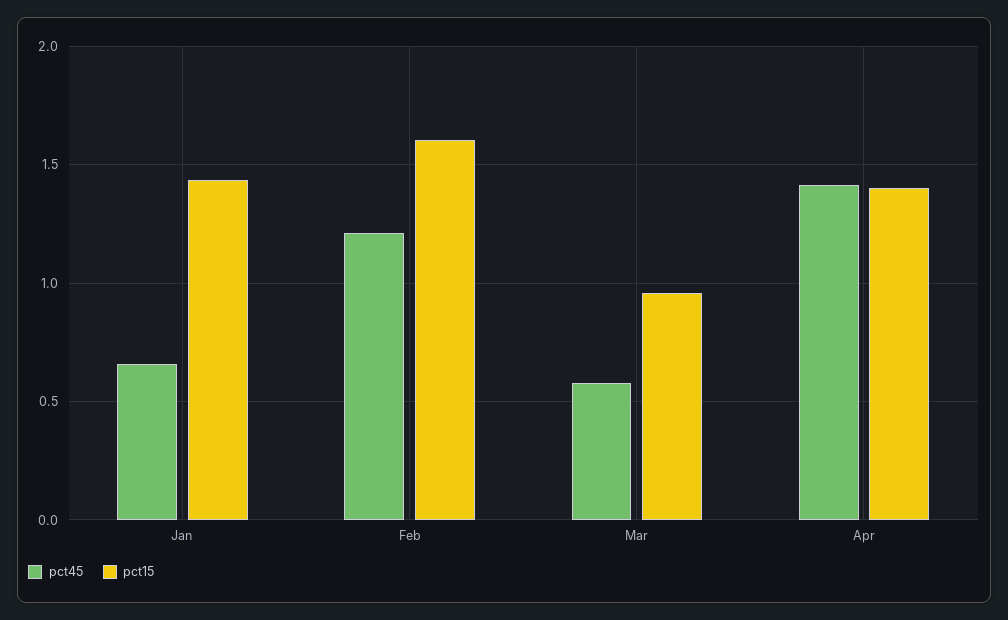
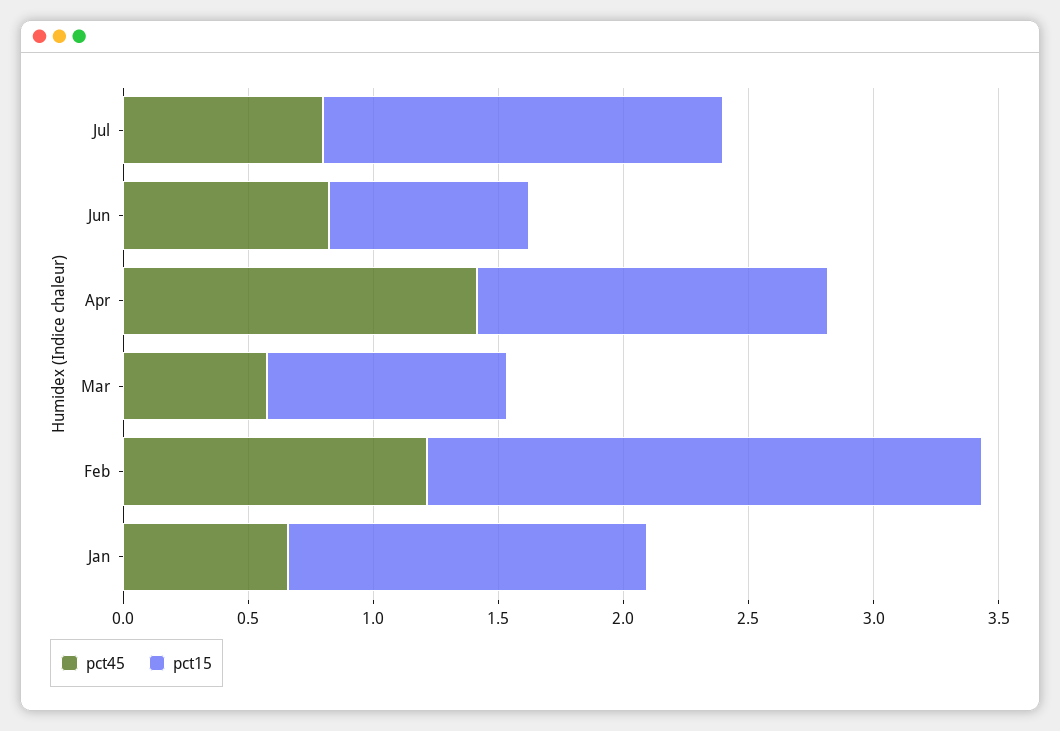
pct15, Feb: 1.6 -> 2.2
pct45, Jul: none -> 0.8
pct15, Jul: none -> 1.6
pct45, Jun: none -> 0.8
pct15, Jun: none -> 0.8

